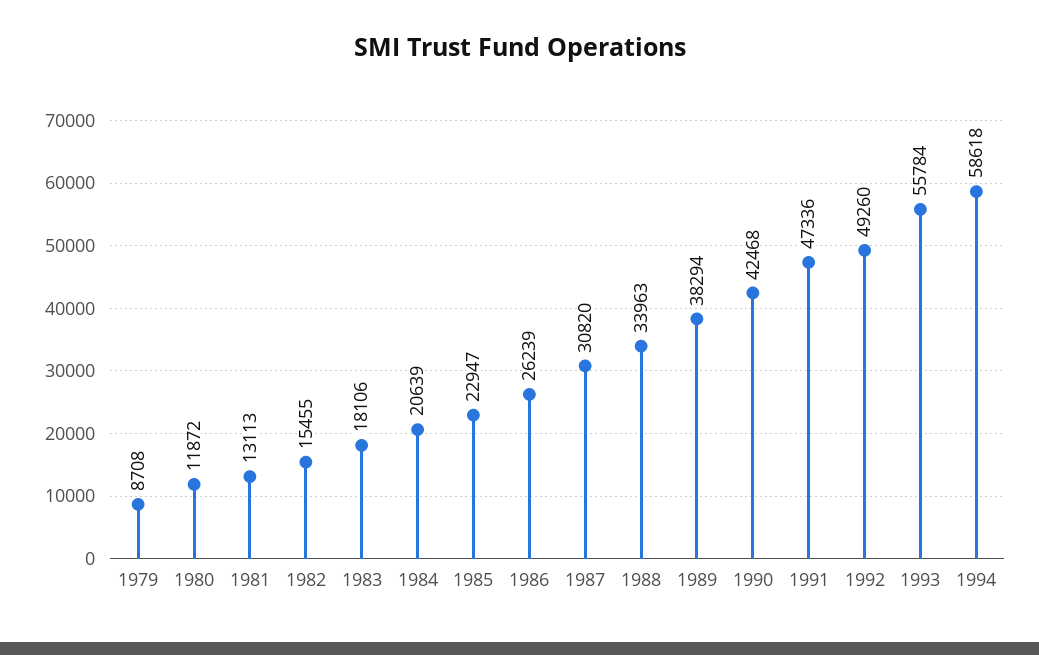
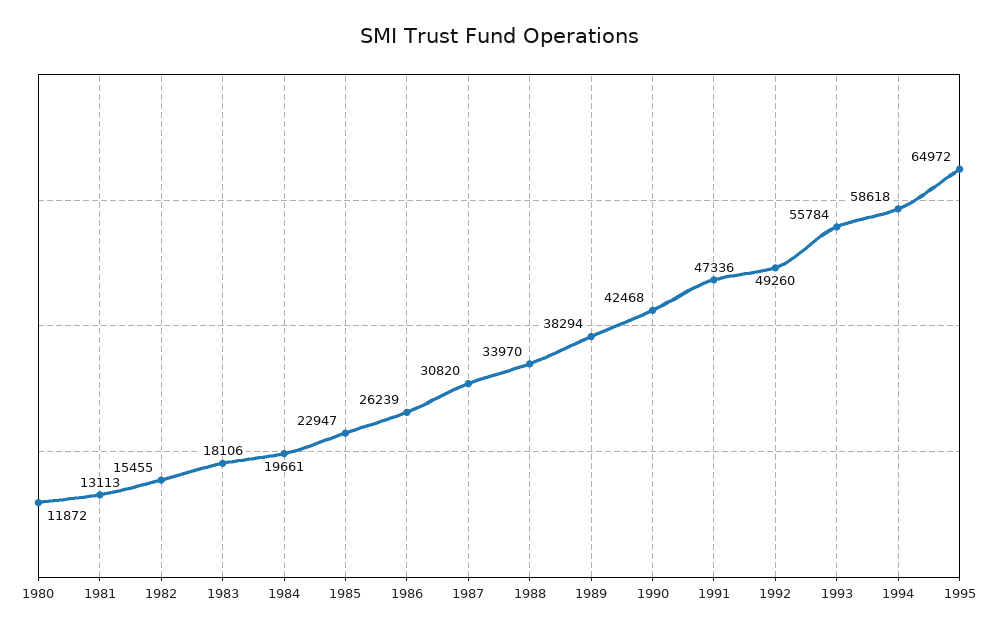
1979: 8708 -> none
1984: 20639 -> 19661
1988: 33963 -> 33970
1995: none -> 64972

